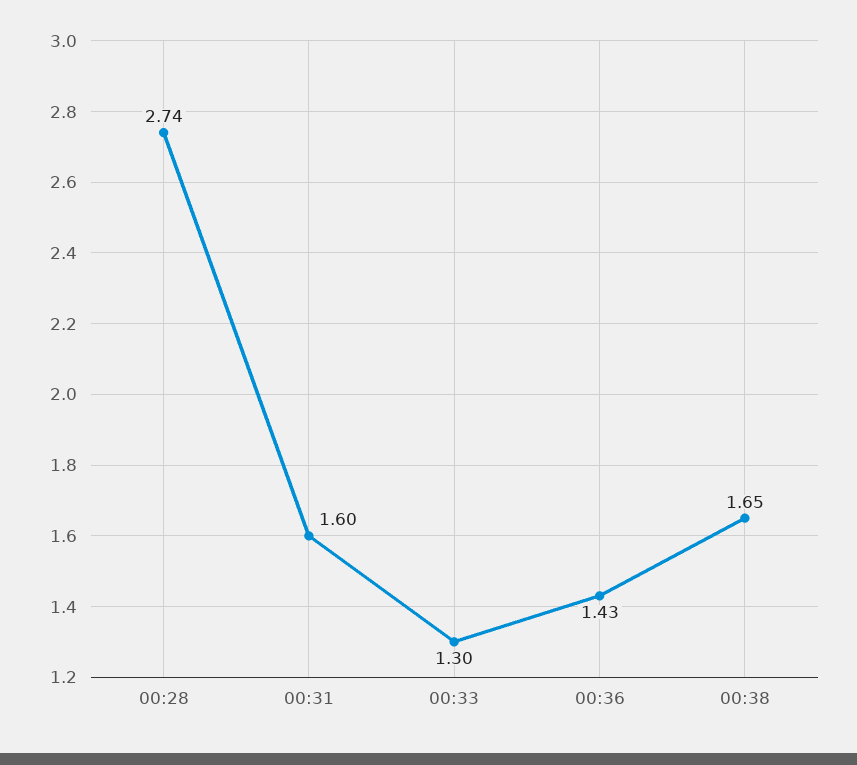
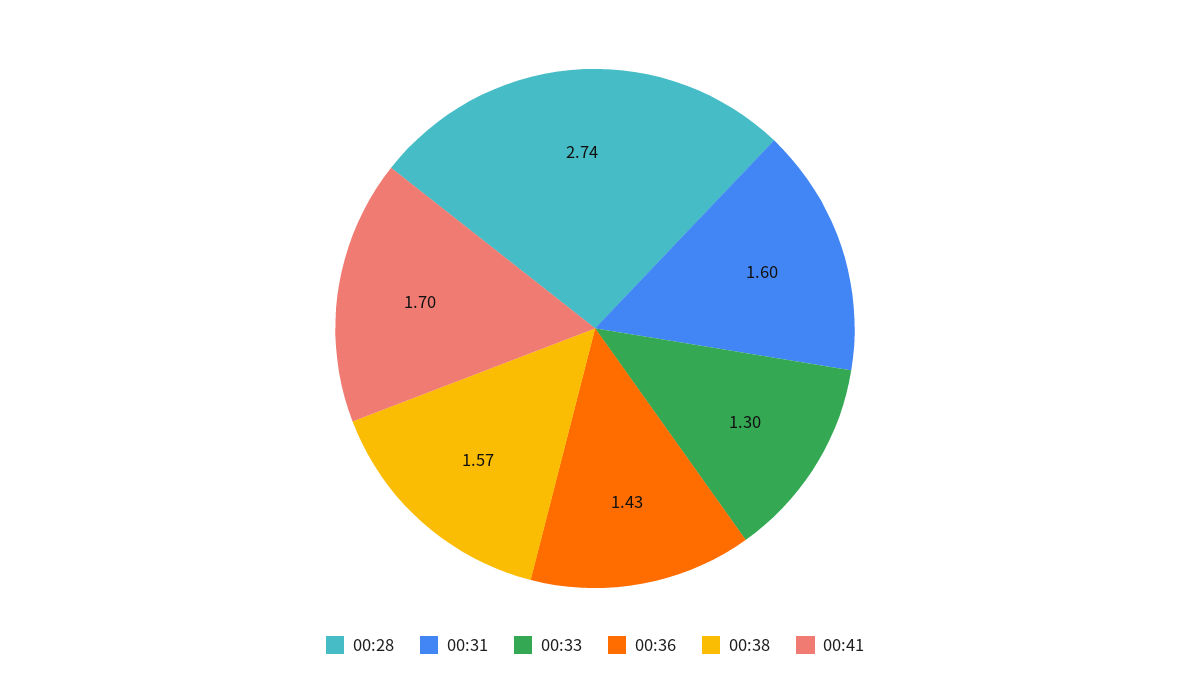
00:38: 1.65 -> 1.57
00:41: none -> 1.7

